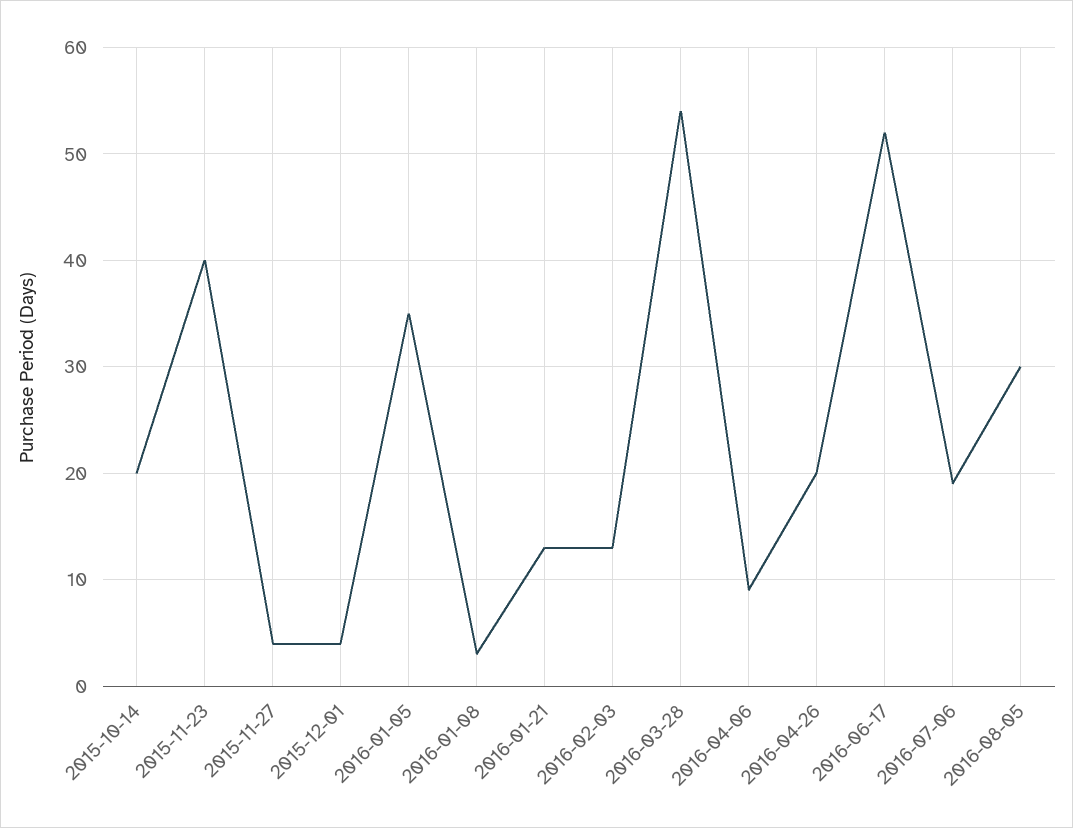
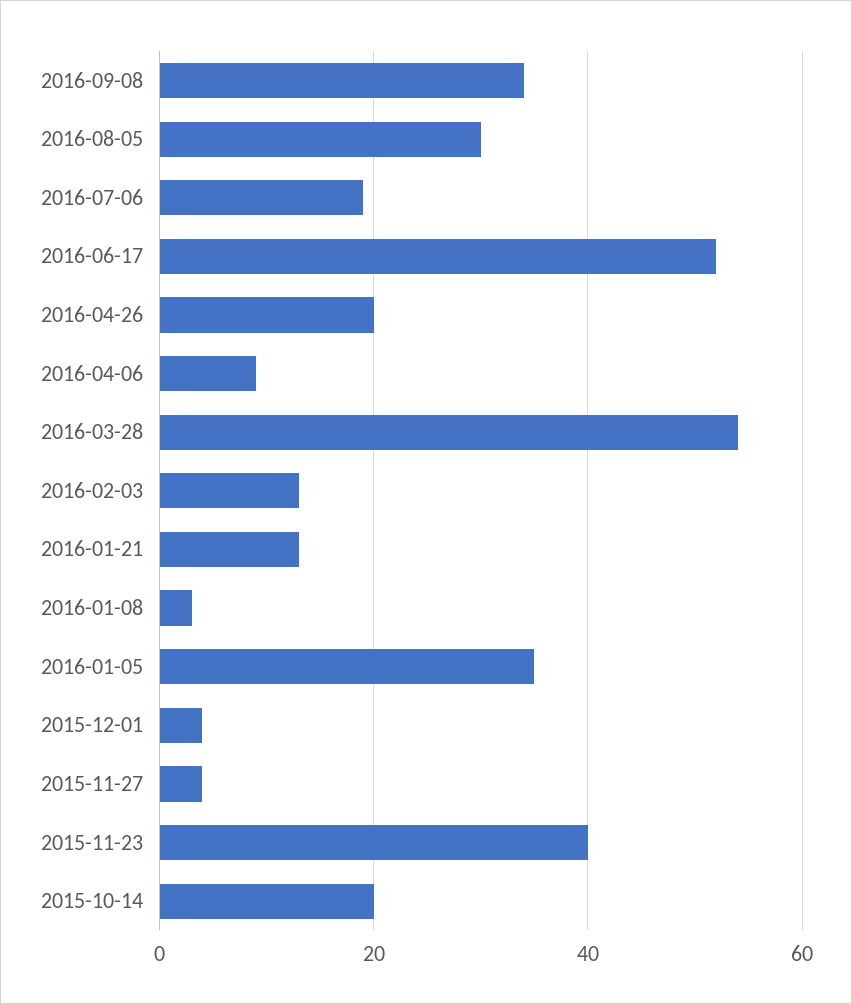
2016-09-08: none -> 35

